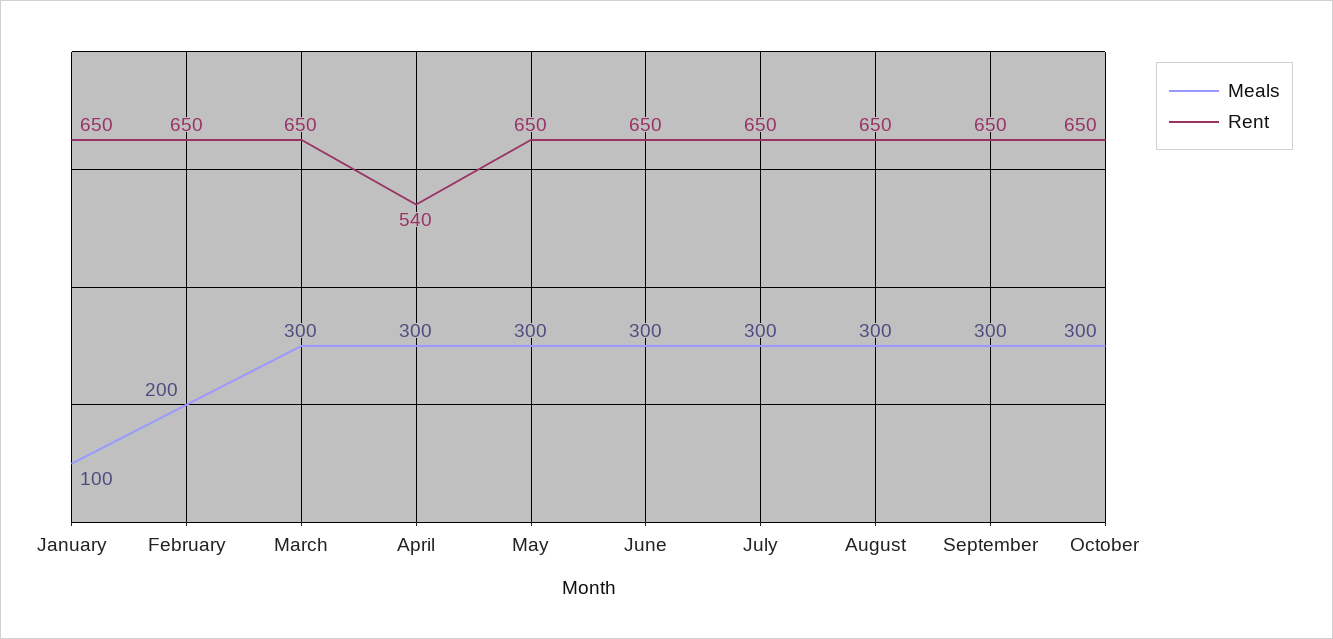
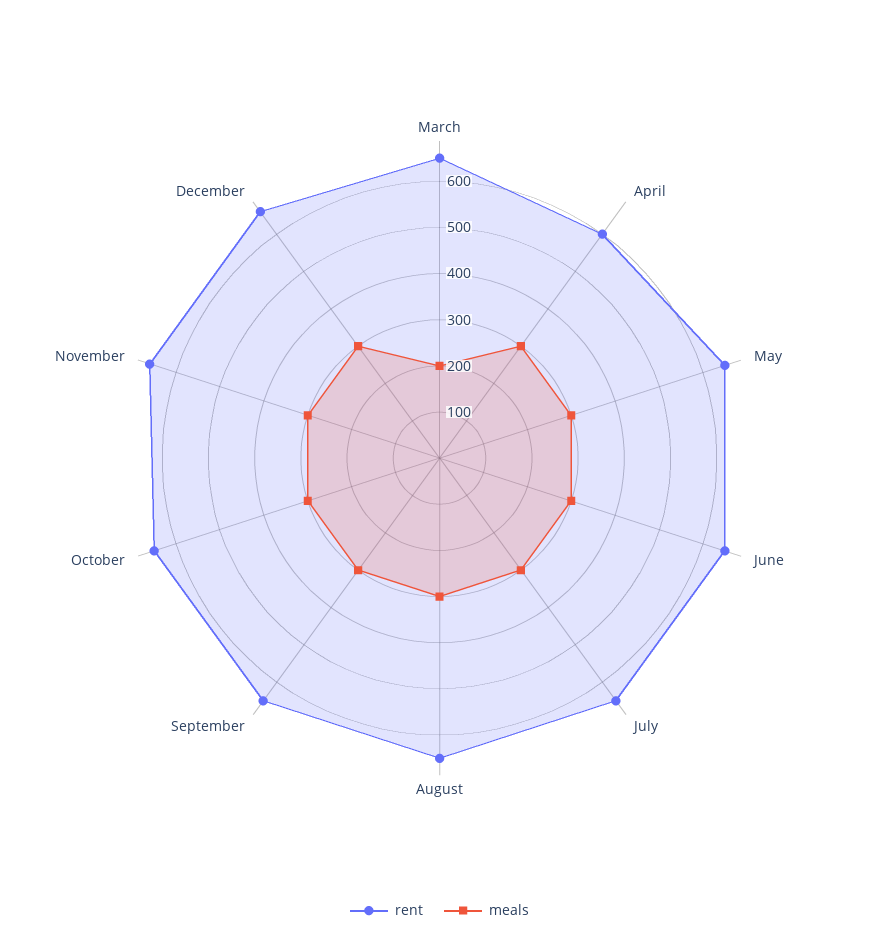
Meals, January: 100 -> none
Rent, January: 650 -> none
Meals, February: 200 -> none
Rent, February: 650 -> none
Meals, March: 300 -> 200
Rent, April: 540 -> 600
Rent, November: none -> 660
Meals, November: none -> 300
Rent, December: none -> 660
Meals, December: none -> 300

